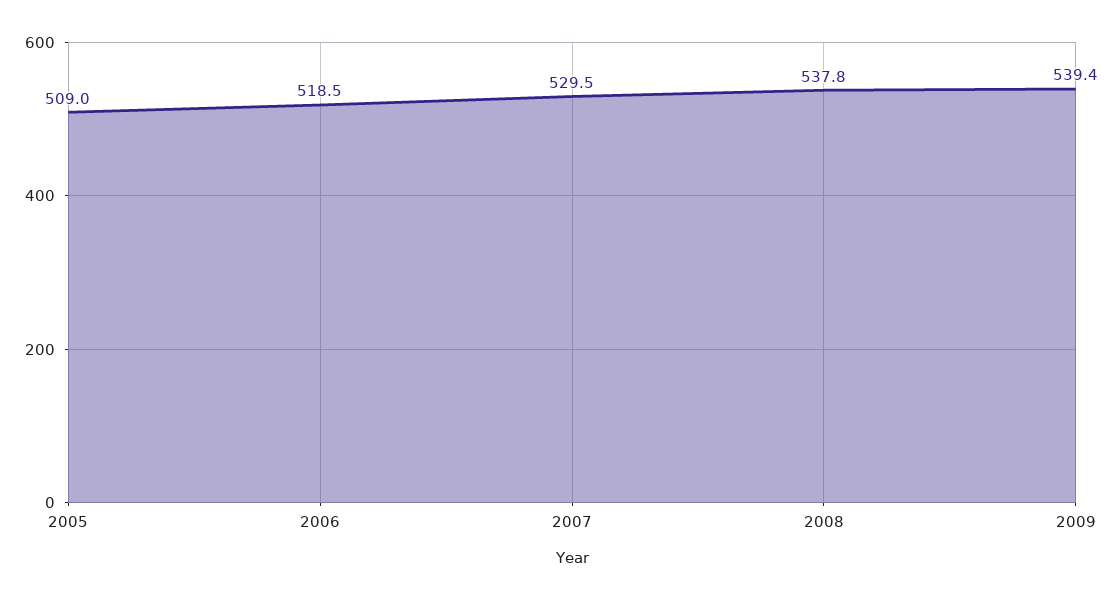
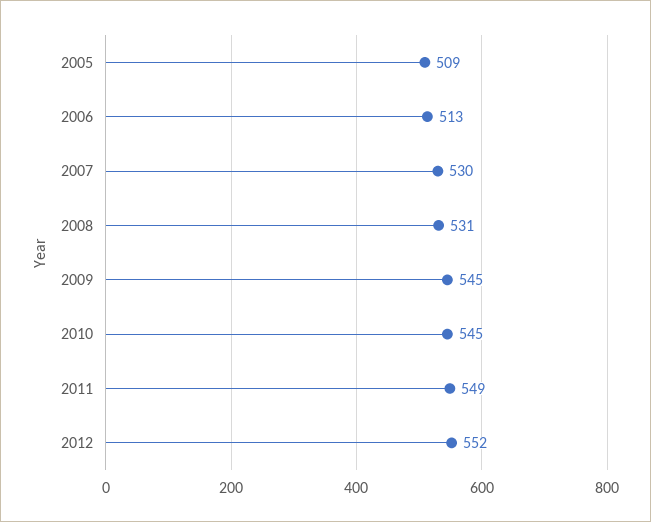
2006: 518.5 -> 513
2008: 537.8 -> 531
2009: 539.4 -> 545
2010: none -> 545
2011: none -> 549
2012: none -> 552

